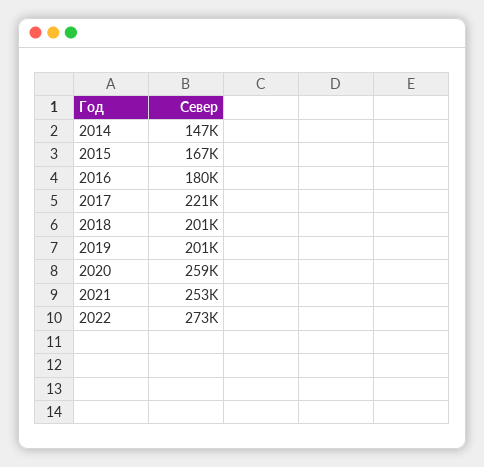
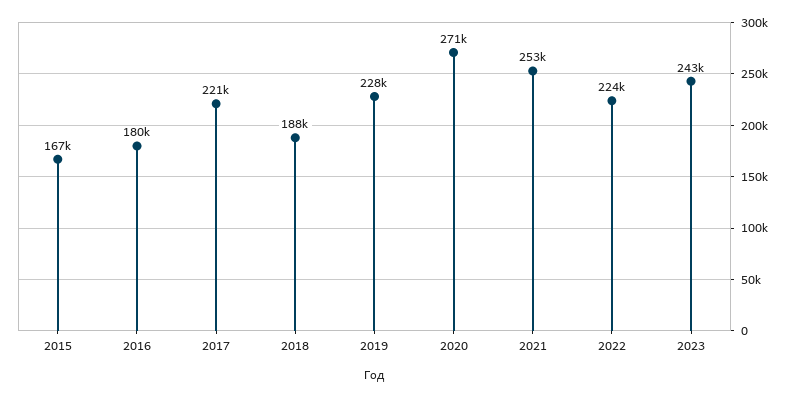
2014: 147000 -> none
2018: 201000 -> 188000
2019: 201000 -> 228000
2020: 259000 -> 271000
2022: 273000 -> 224000
2023: none -> 243000

